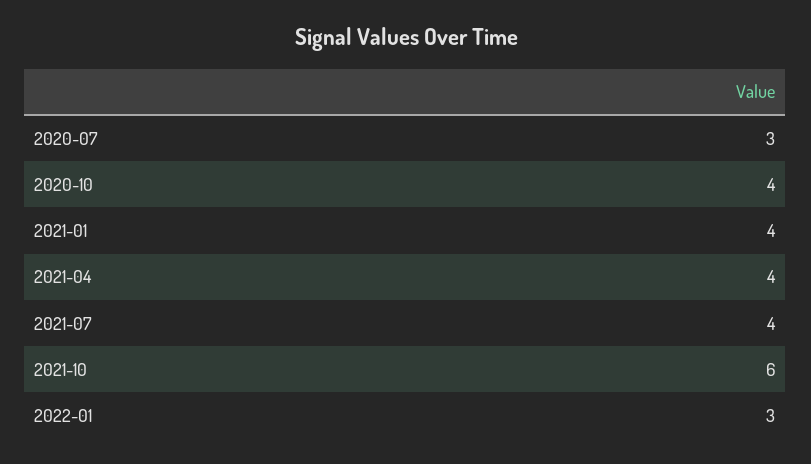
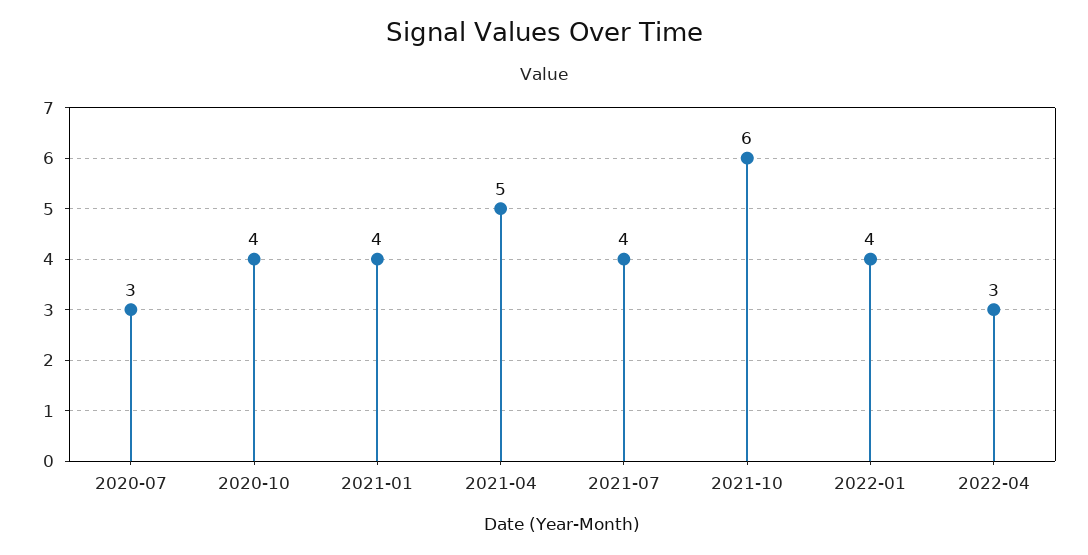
2021-04: 4 -> 5
2022-01: 3 -> 4
2022-04: none -> 3

